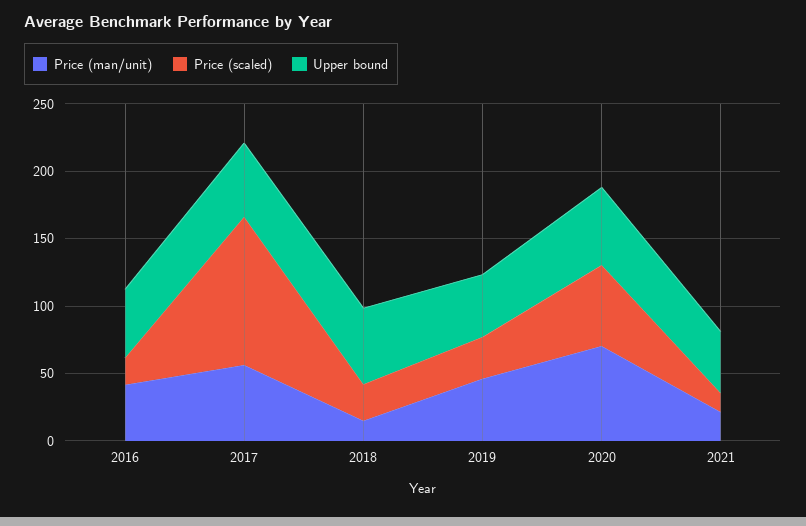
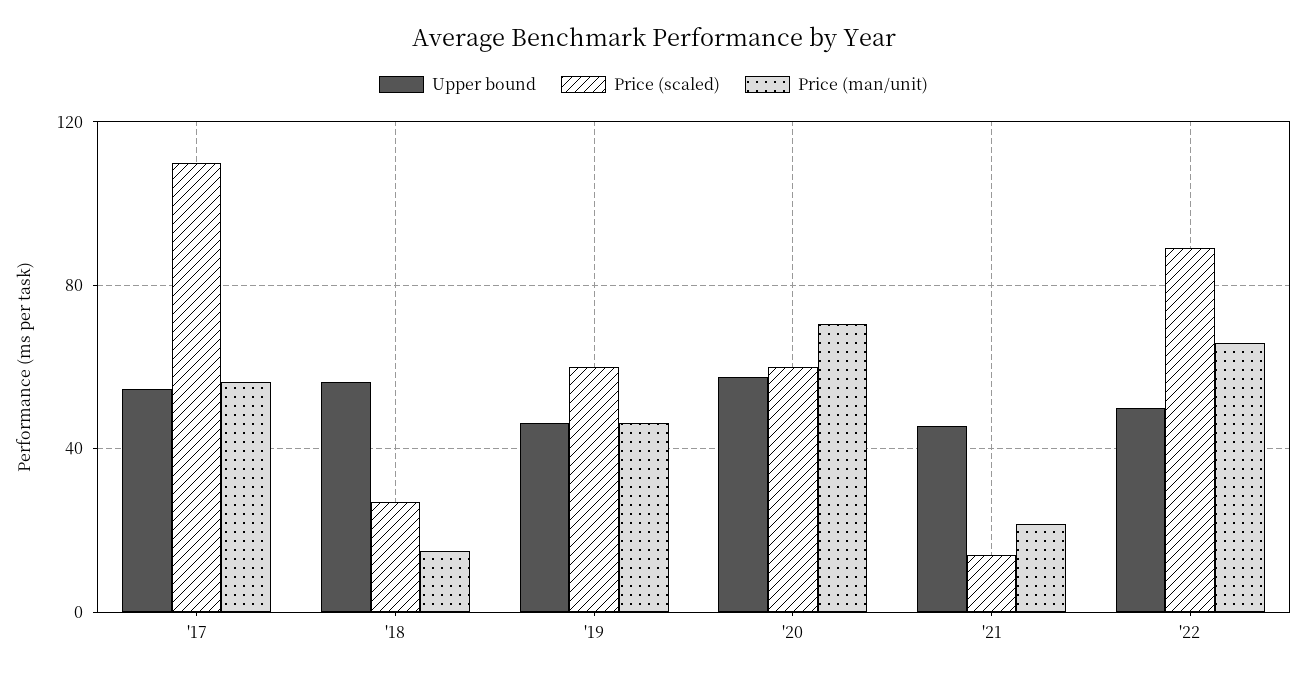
Price (man/unit), 2016: 40 -> none
Price (scaled), 2016: 20 -> none
Upper bound, 2016: 50 -> none
Price (scaled), 2019: 30 -> 60
Upper bound, '22: none -> 50
Price (scaled), '22: none -> 90
Price (man/unit), '22: none -> 65

